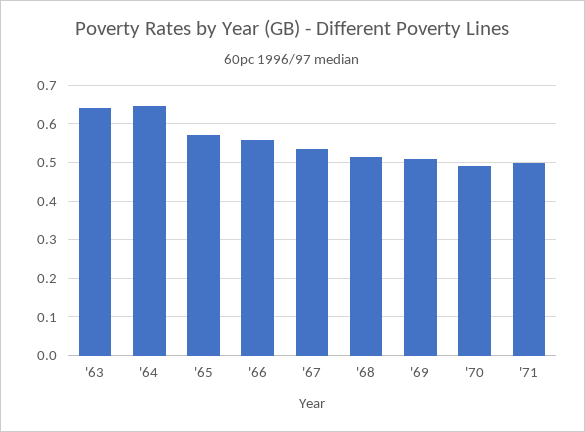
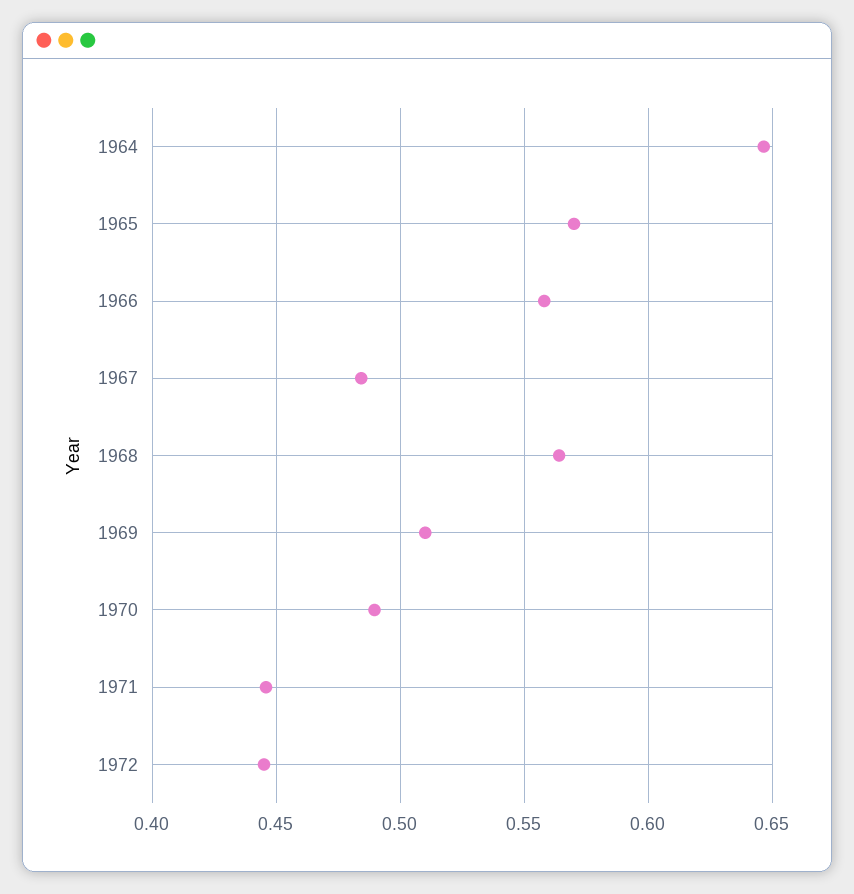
'63: 0.64 -> none
'67: 0.54 -> 0.485
'68: 0.52 -> 0.565
'71: 0.5 -> 0.445
1972: none -> 0.445

